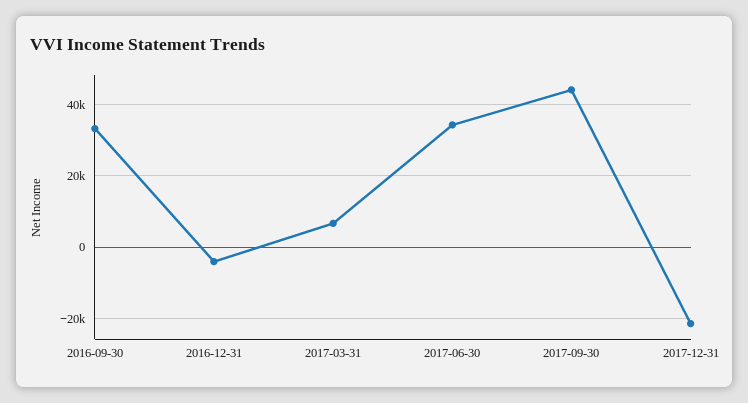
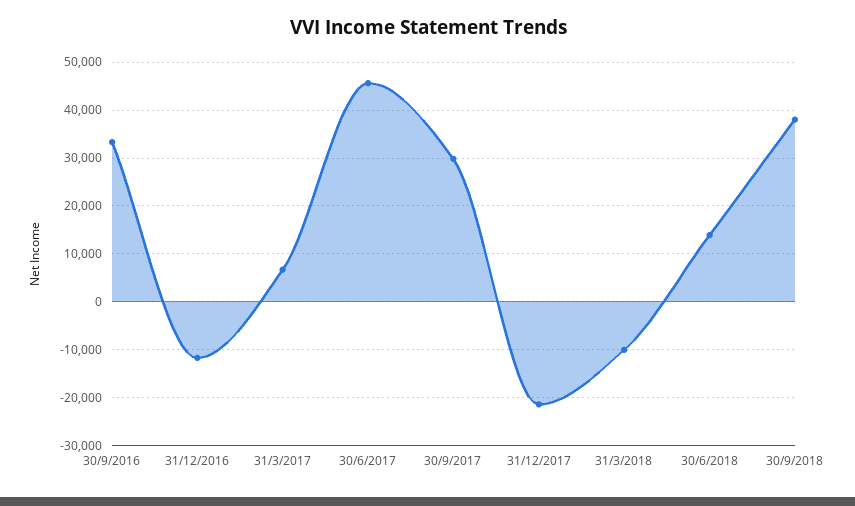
2016-12-31: -4000 -> -12000
2017-06-30: 34000 -> 46000
2017-09-30: 44000 -> 30000
31/3/2018: none -> -10000
30/6/2018: none -> 14000
30/9/2018: none -> 38000

